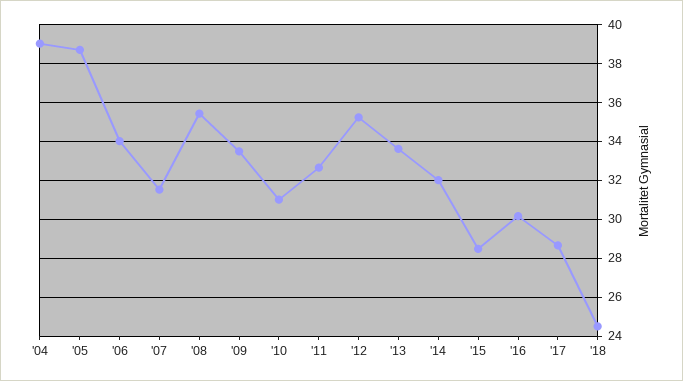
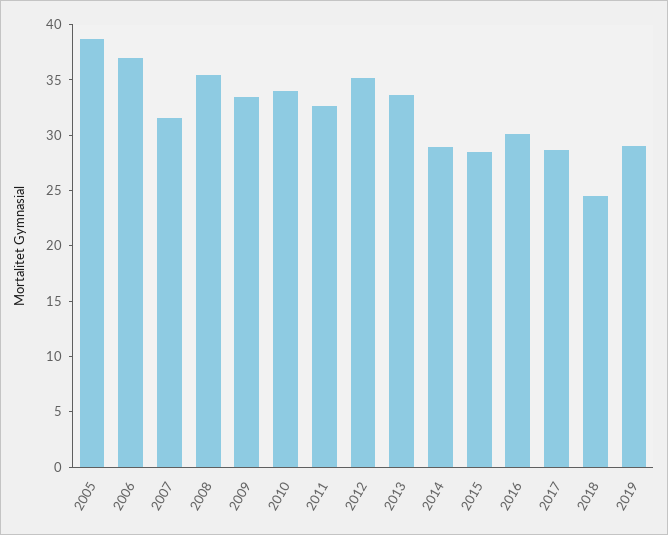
'04: 39 -> none
'06: 34 -> 37
'10: 31 -> 34
'14: 32 -> 29
2019: none -> 29

